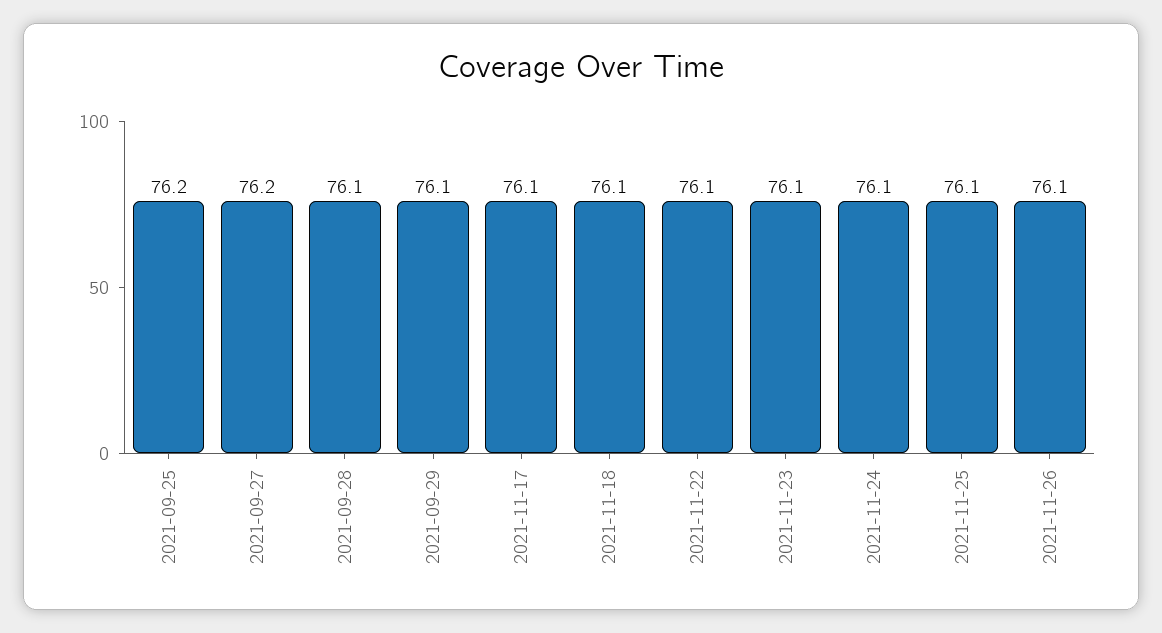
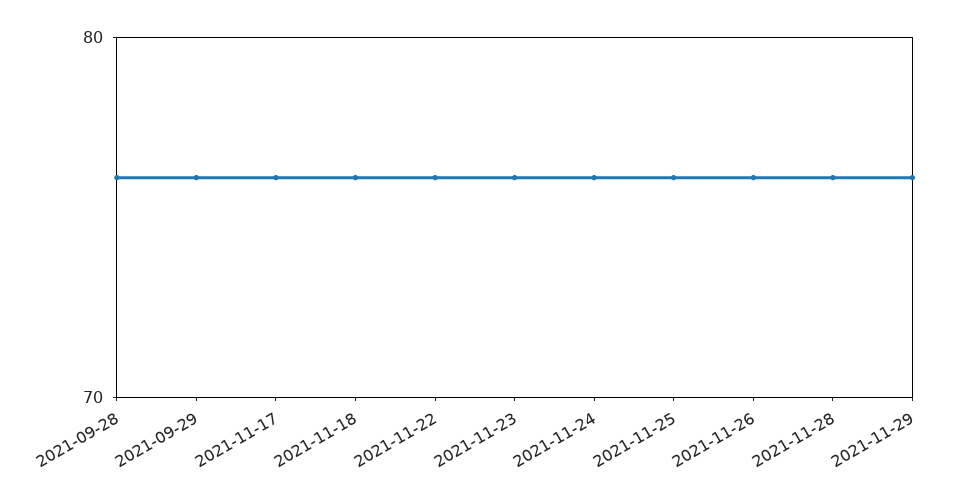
2021-09-25: 76.2 -> none
2021-09-27: 76.2 -> none
2021-11-28: none -> 76
2021-11-29: none -> 76

